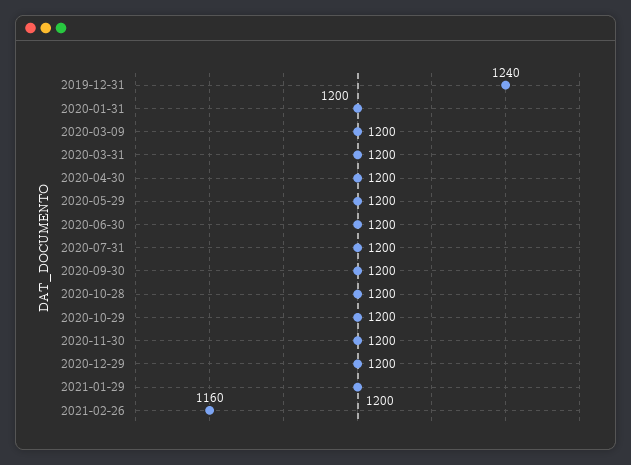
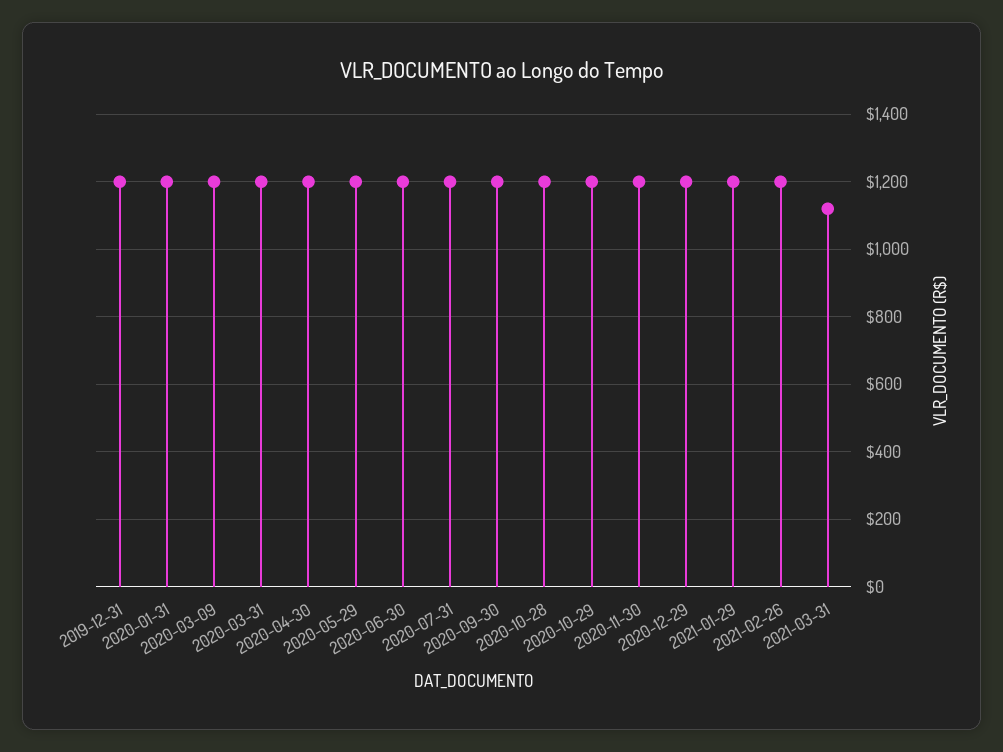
2019-12-31: 1240 -> 1200
2021-02-26: 1160 -> 1200
2021-03-31: none -> 1120

